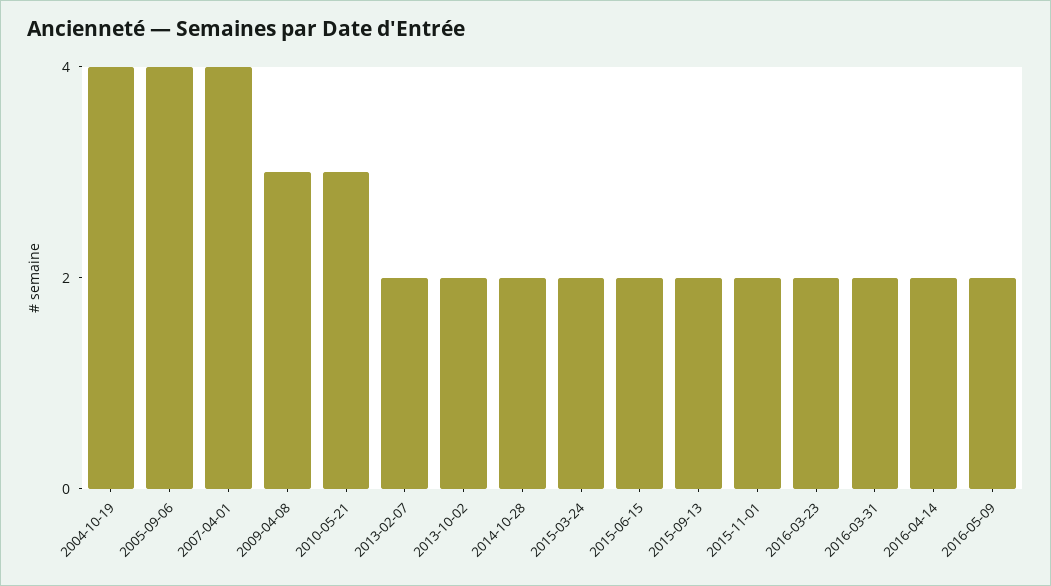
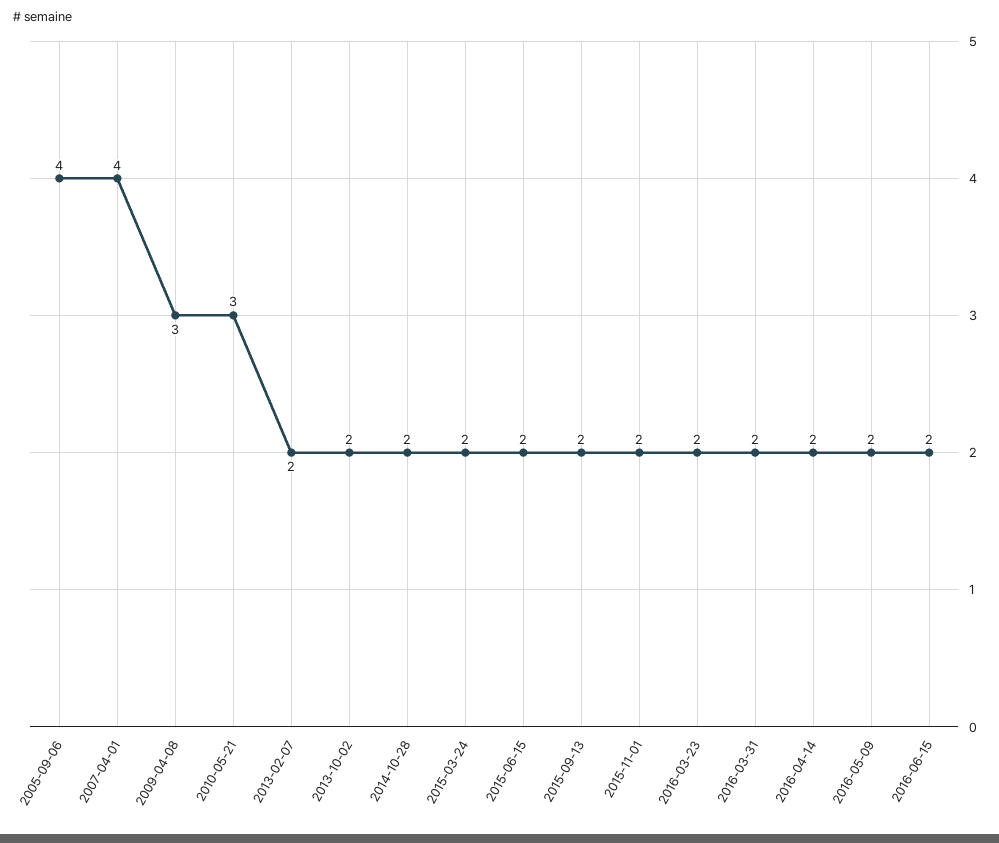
2004-10-19: 4 -> none
2016-06-15: none -> 2

